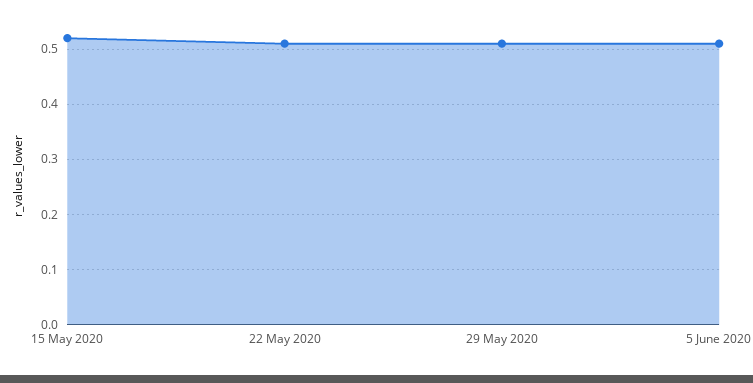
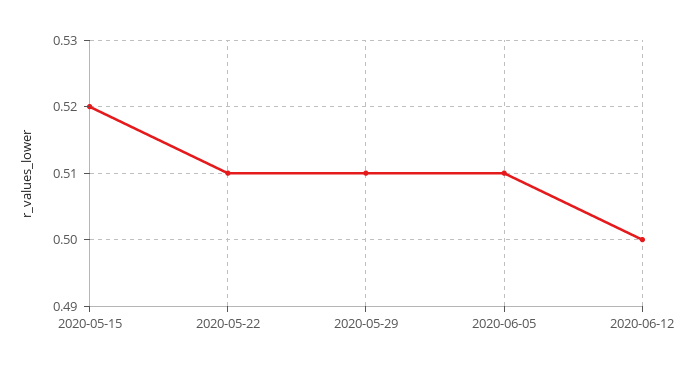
2020-06-12: none -> 0.5

